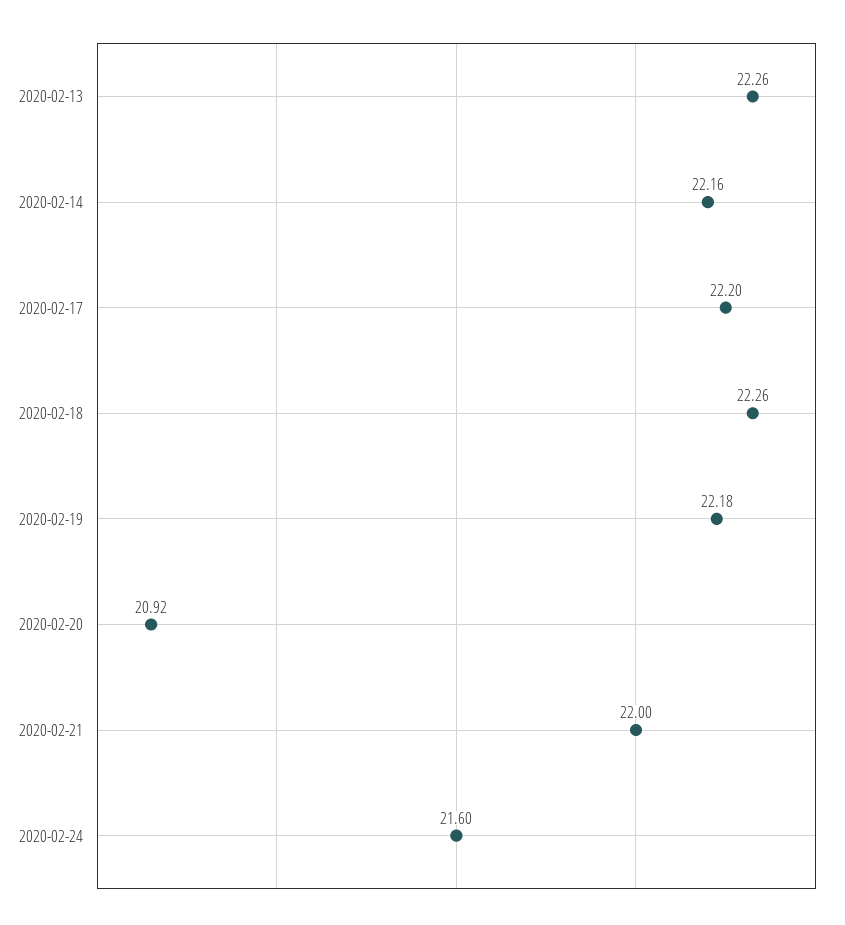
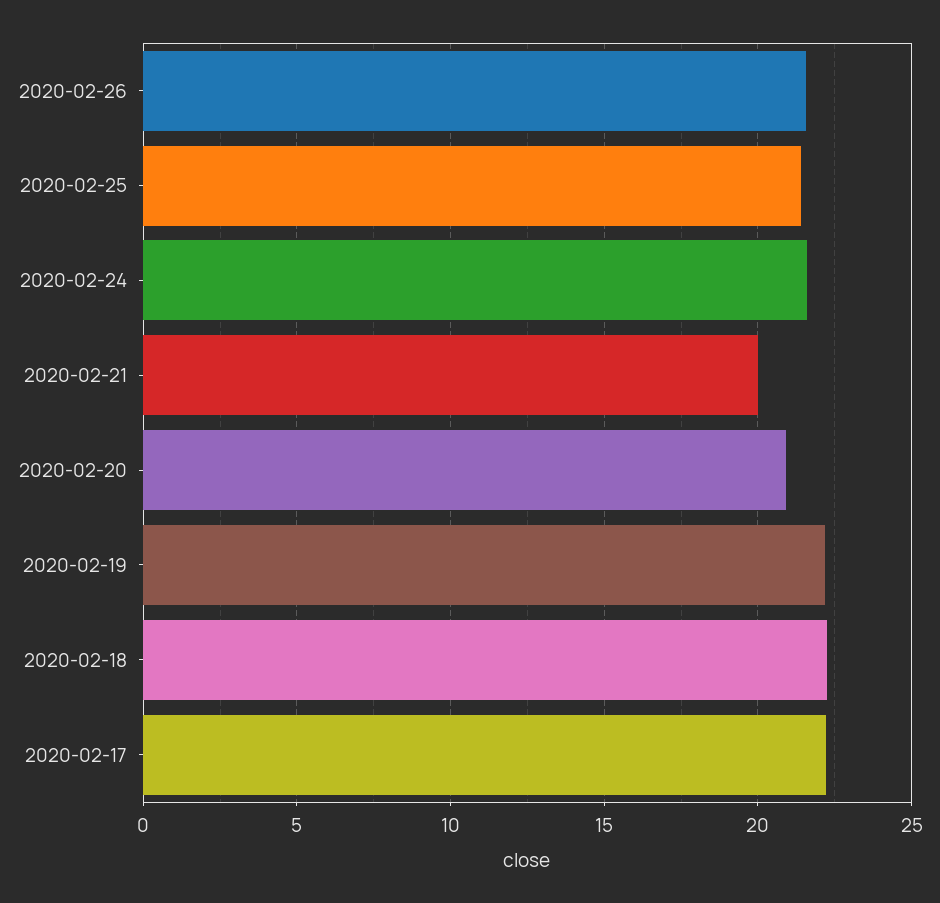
2020-02-13: 22.26 -> none
2020-02-14: 22.16 -> none
2020-02-21: 22 -> 20
2020-02-26: none -> 21.5
2020-02-25: none -> 21.5

